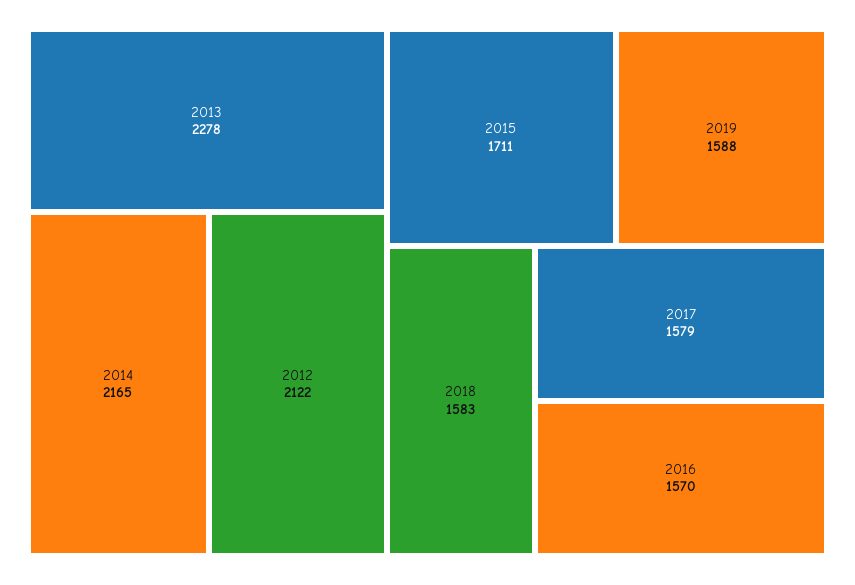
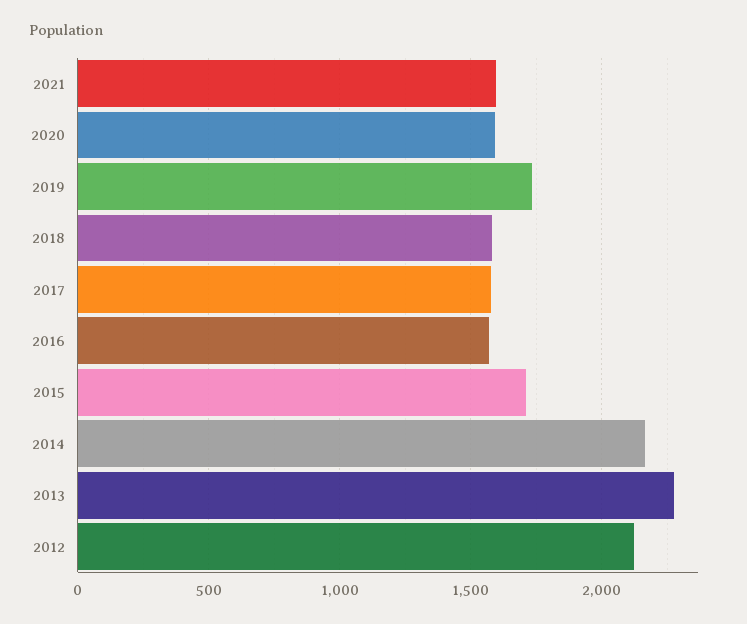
2019: 1588 -> 1750
2021: none -> 1600
2020: none -> 1600

